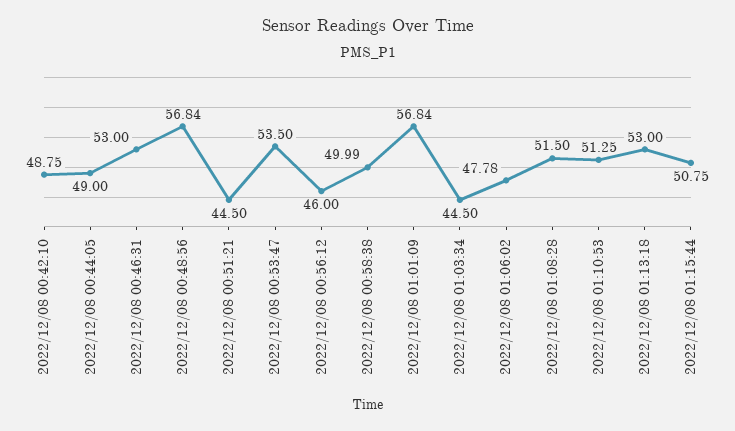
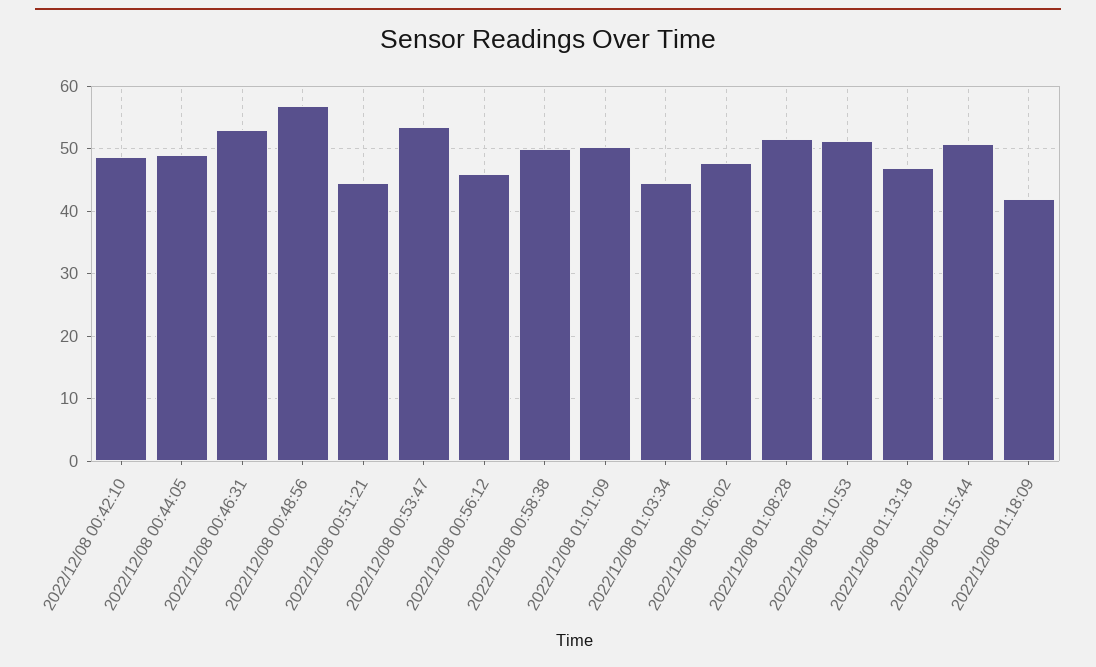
2022/12/08 01:01:09: 56.84 -> 50
2022/12/08 01:13:18: 53 -> 47
2022/12/08 01:18:09: none -> 42

